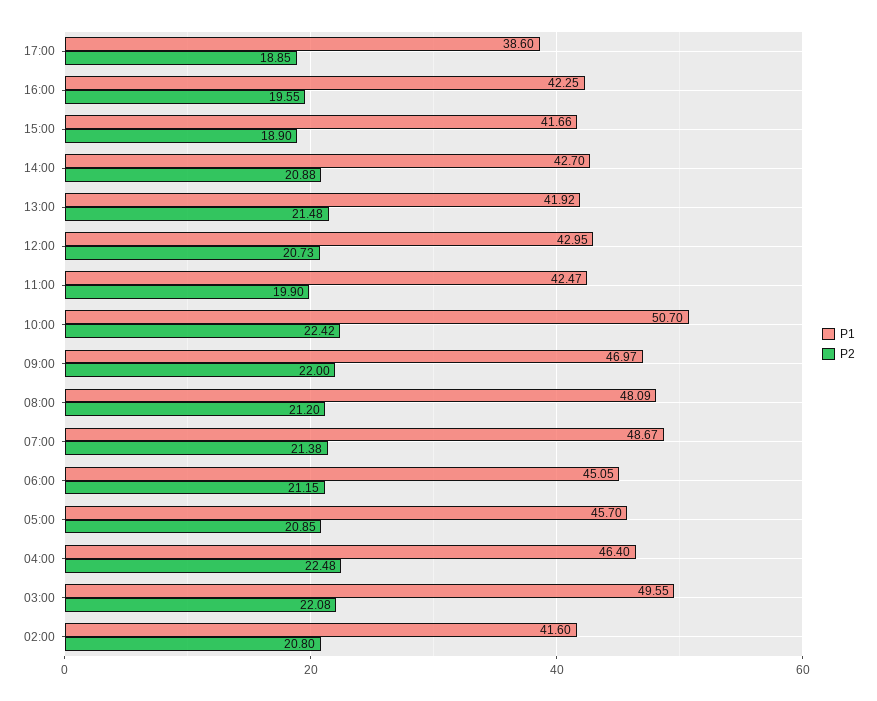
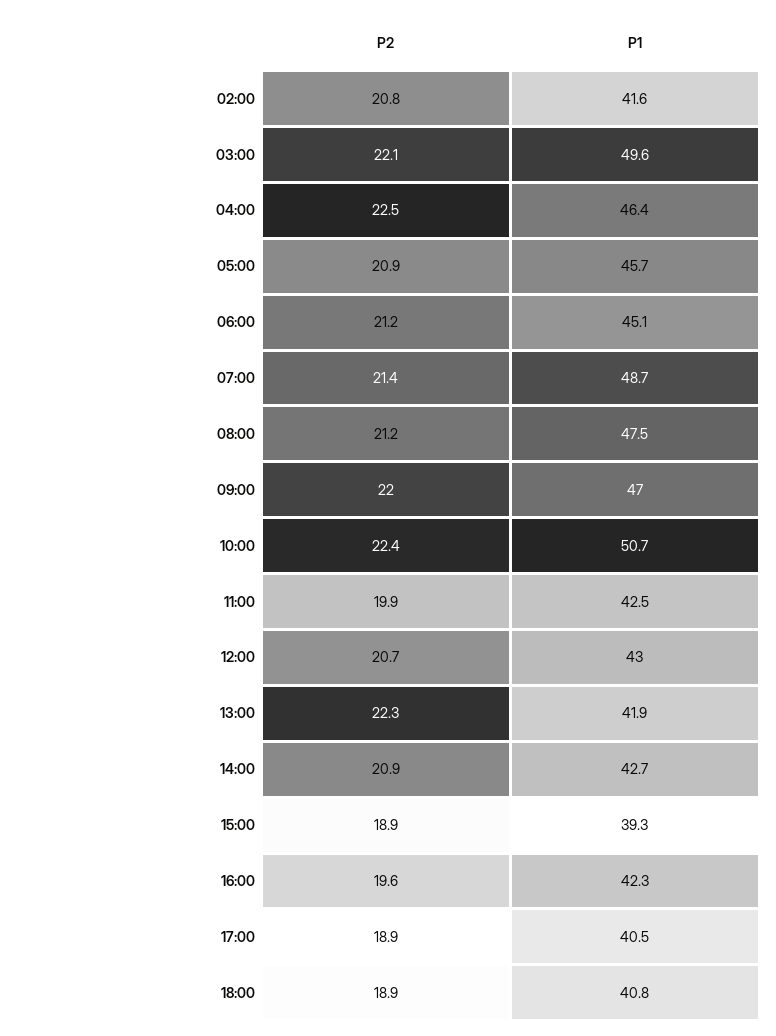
P1, 17:00: 38.6 -> 40.5
P1, 15:00: 41.66 -> 39.3
P2, 13:00: 21.48 -> 22.3
P1, 08:00: 48.09 -> 47.5
P2, 18:00: none -> 18.9
P1, 18:00: none -> 40.8

